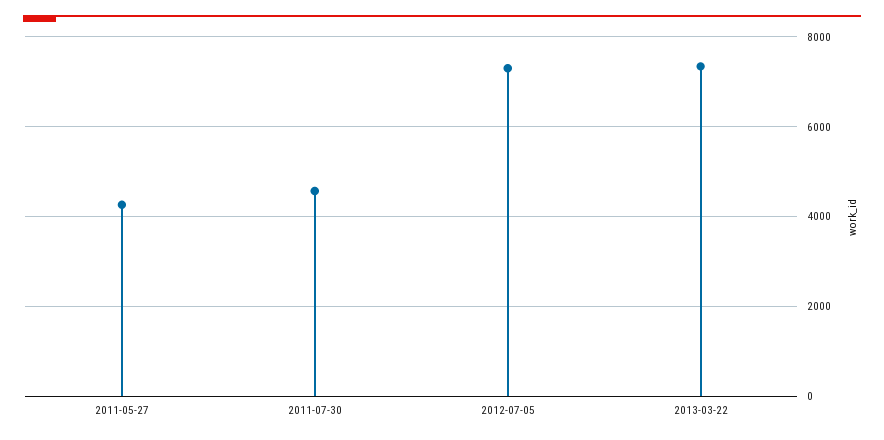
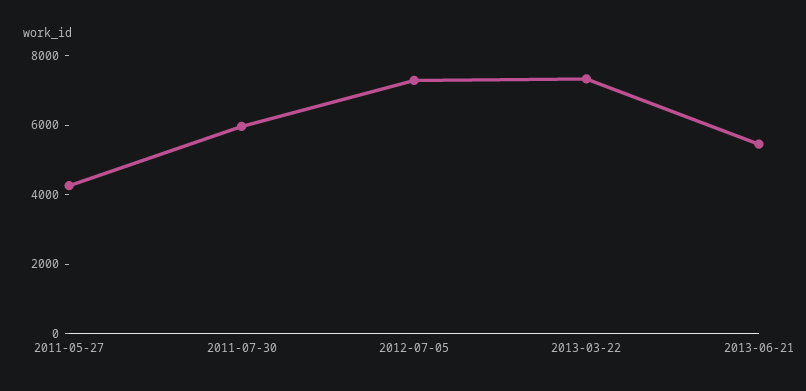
2011-07-30: 4600 -> 6000
2013-06-21: none -> 5500

